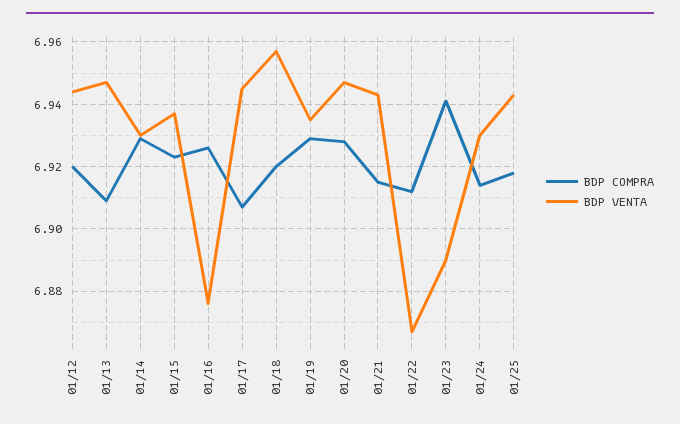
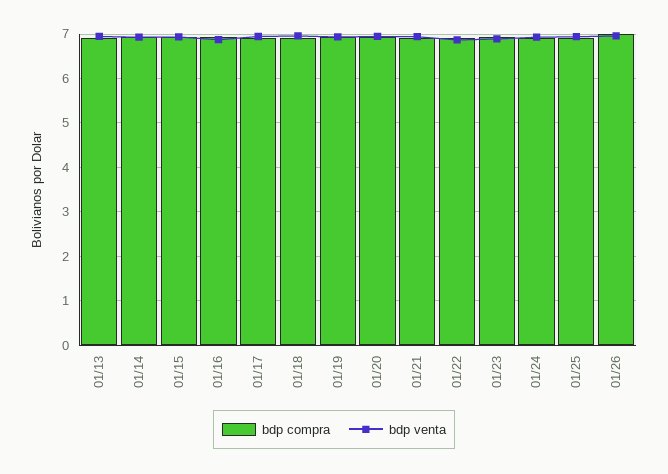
BDP COMPRA, 01/12: 6.92 -> none
BDP VENTA, 01/12: 6.945 -> none
BDP COMPRA, 01/26: none -> 7
BDP VENTA, 01/26: none -> 7

